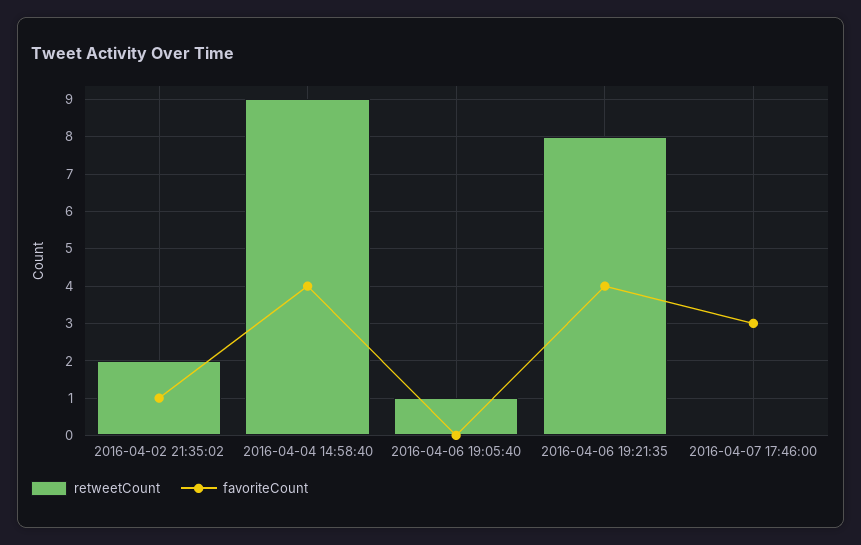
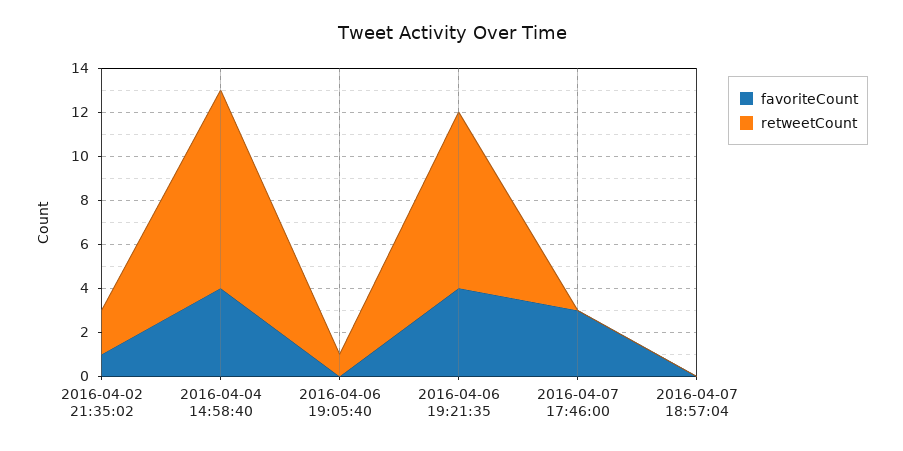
favoriteCount, 2016-04-07 18:57:04: none -> 0
retweetCount, 2016-04-07 18:57:04: none -> 0

